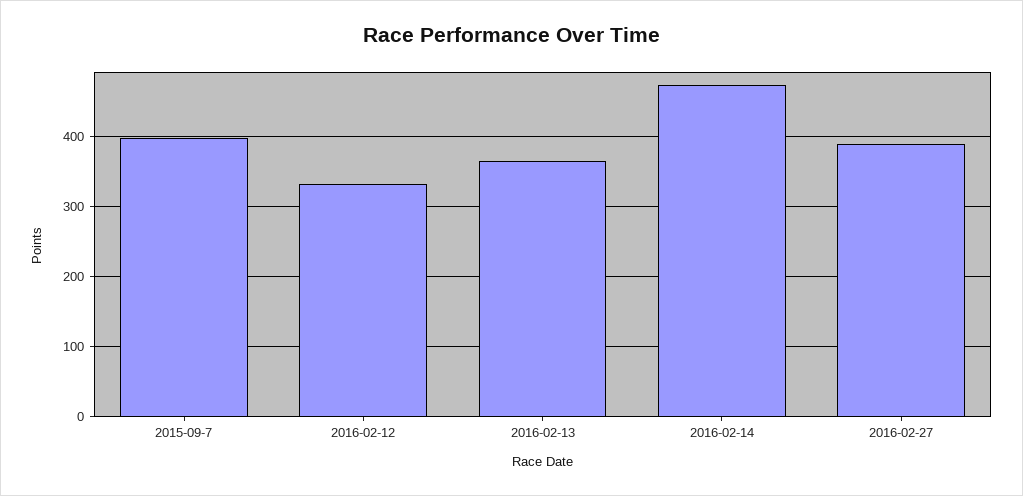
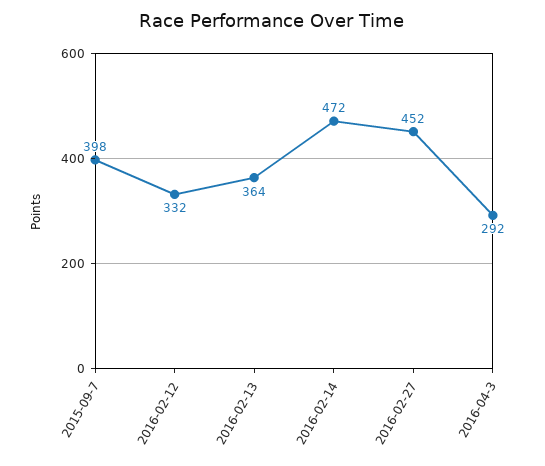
2016-02-27: 390 -> 452
2016-04-3: none -> 292

